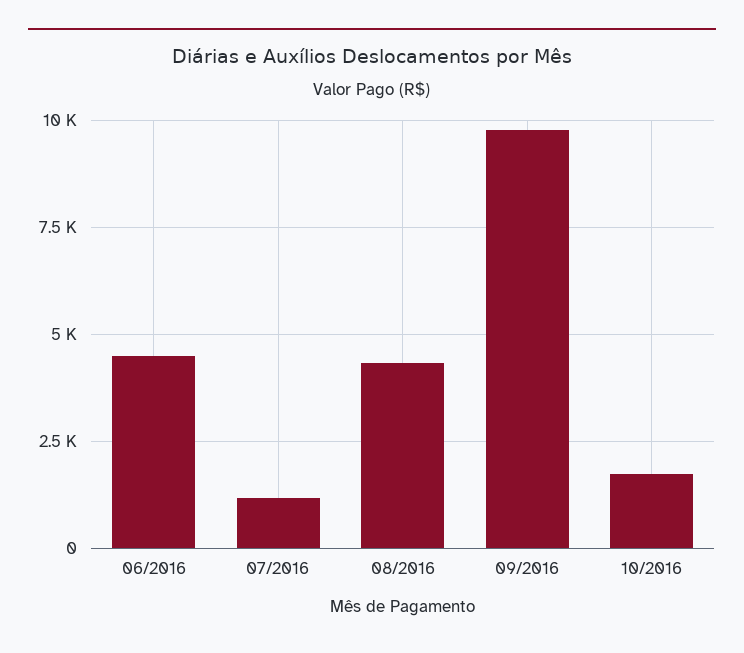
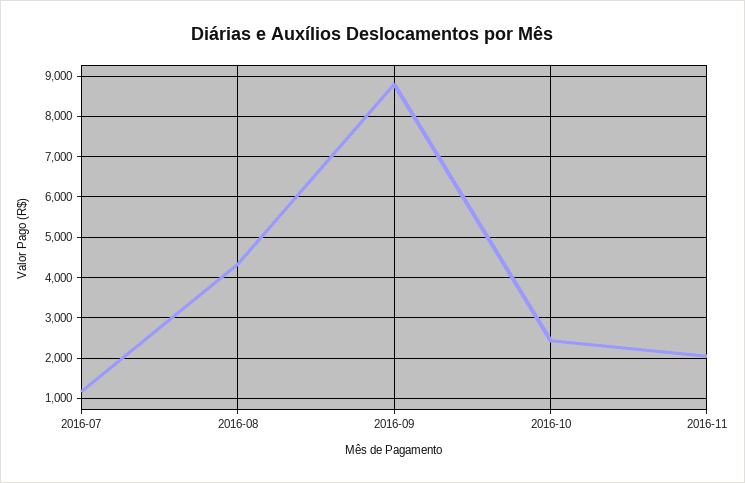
06/2016: 4500 -> none
09/2016: 9750 -> 8800
10/2016: 1750 -> 2400
2016-11: none -> 2000

